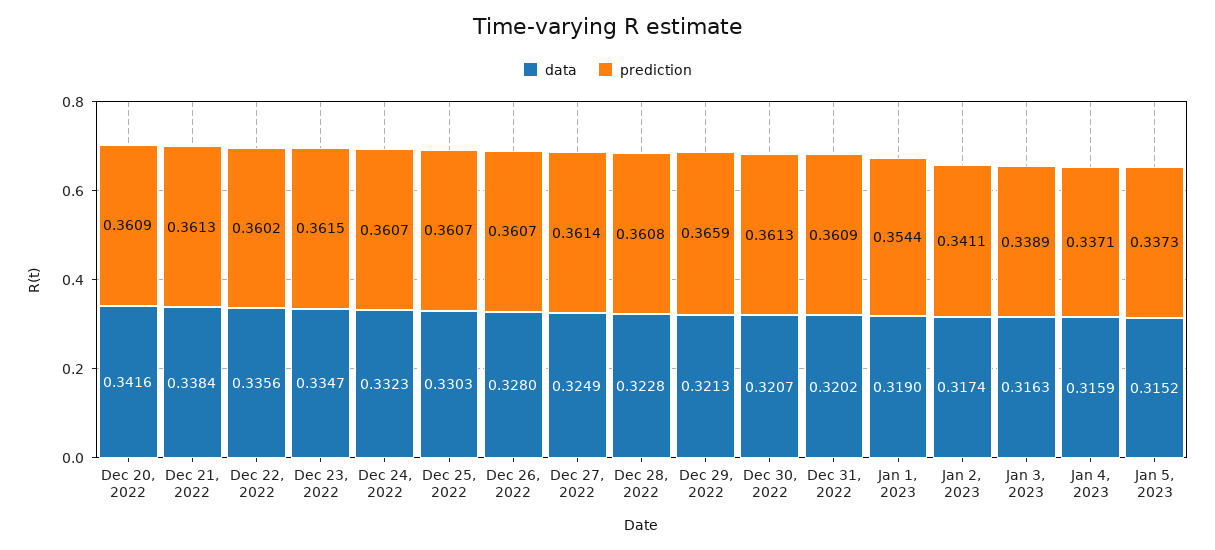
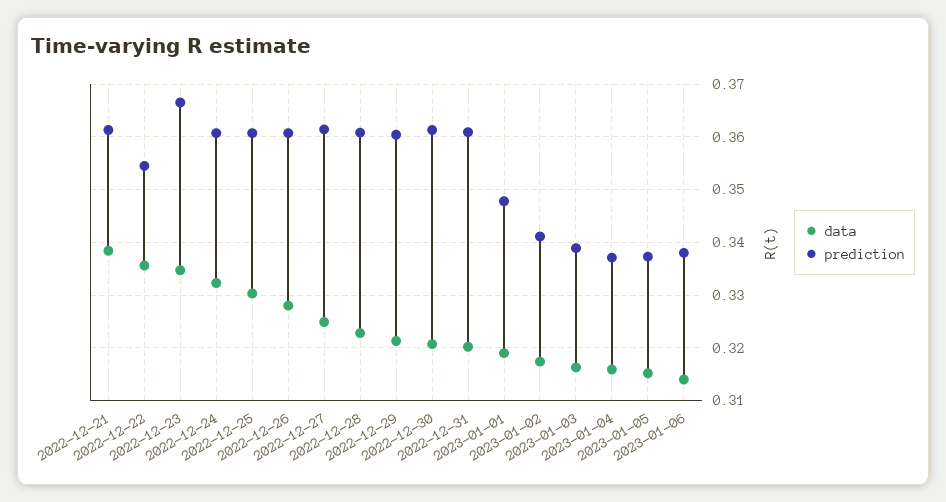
data, Dec 20, 2022: 0.3416 -> none
prediction, Dec 20, 2022: 0.3609 -> none
prediction, Dec 22, 2022: 0.3602 -> 0.354
prediction, Dec 23, 2022: 0.3615 -> 0.366
prediction, Dec 29, 2022: 0.3659 -> 0.36
prediction, Jan 1, 2023: 0.3544 -> 0.348
data, 2023-01-06: none -> 0.314
prediction, 2023-01-06: none -> 0.338

